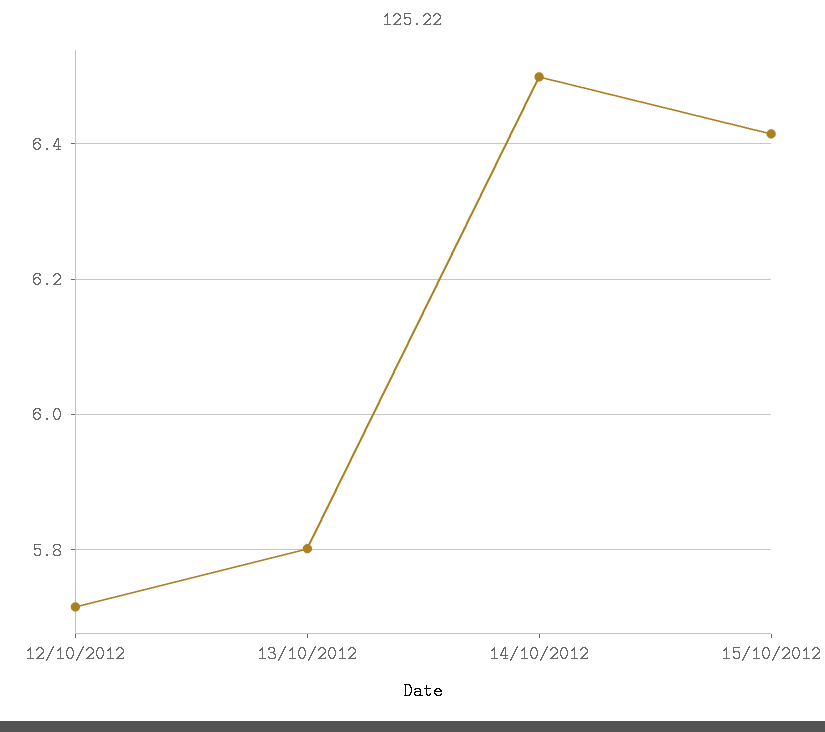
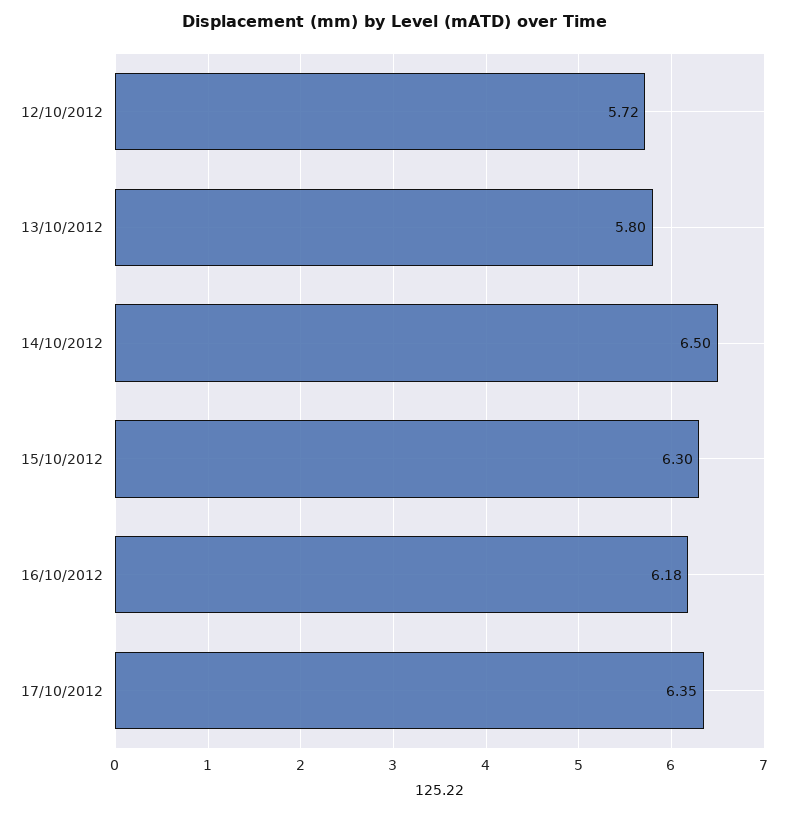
15/10/2012: 6.42 -> 6.3
16/10/2012: none -> 6.18
17/10/2012: none -> 6.35

